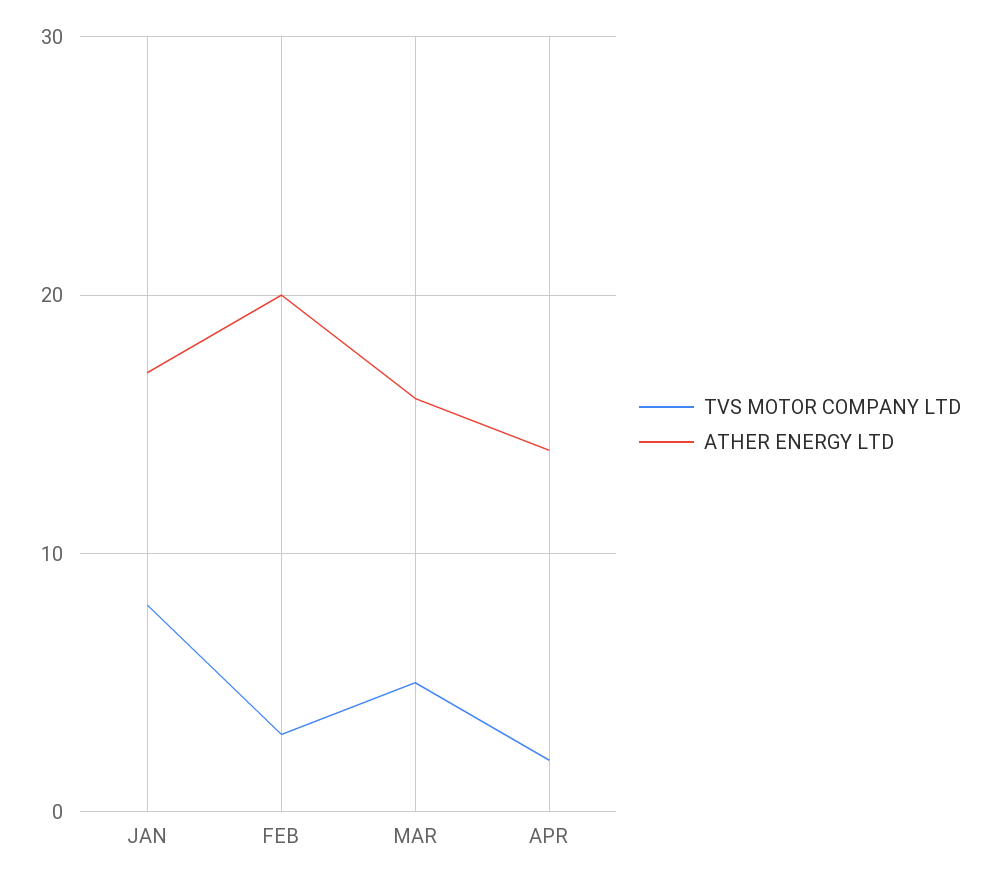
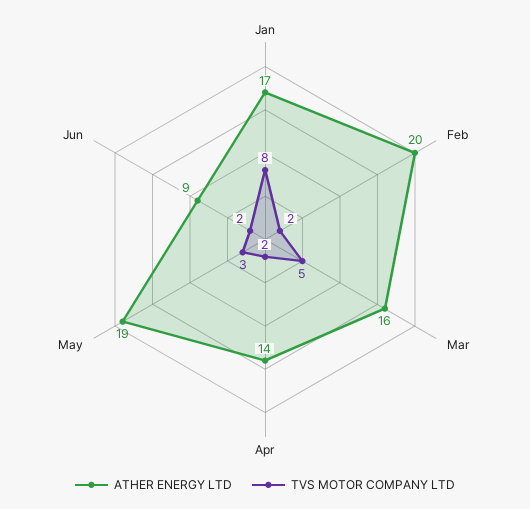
TVS MOTOR COMPANY LTD, FEB: 3 -> 2
ATHER ENERGY LTD, May: none -> 19
TVS MOTOR COMPANY LTD, May: none -> 3
ATHER ENERGY LTD, Jun: none -> 9
TVS MOTOR COMPANY LTD, Jun: none -> 2

